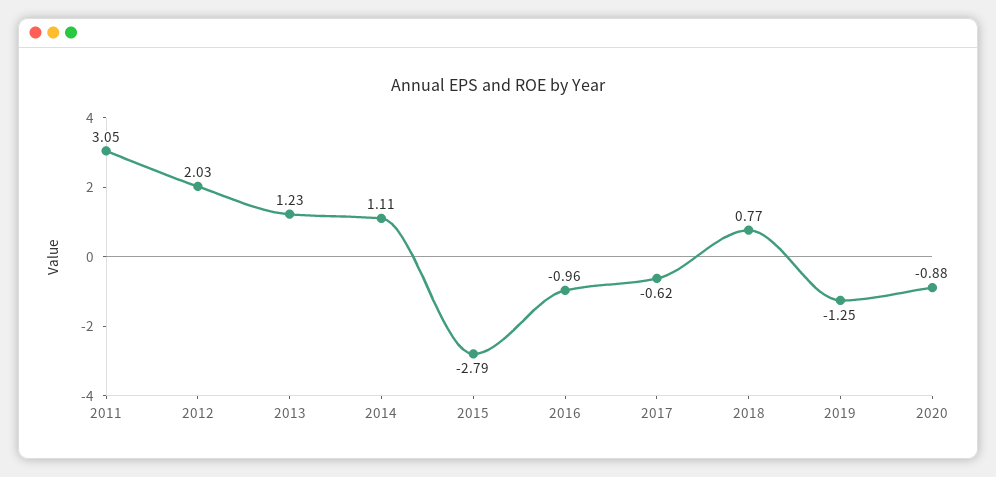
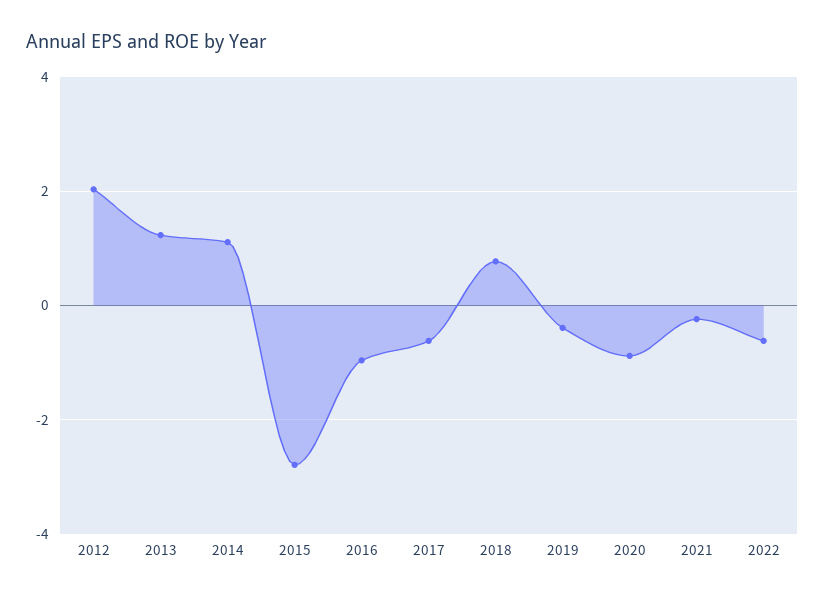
2011: 3.05 -> none
2019: -1.25 -> -0.4
2021: none -> -0.2
2022: none -> -0.6

